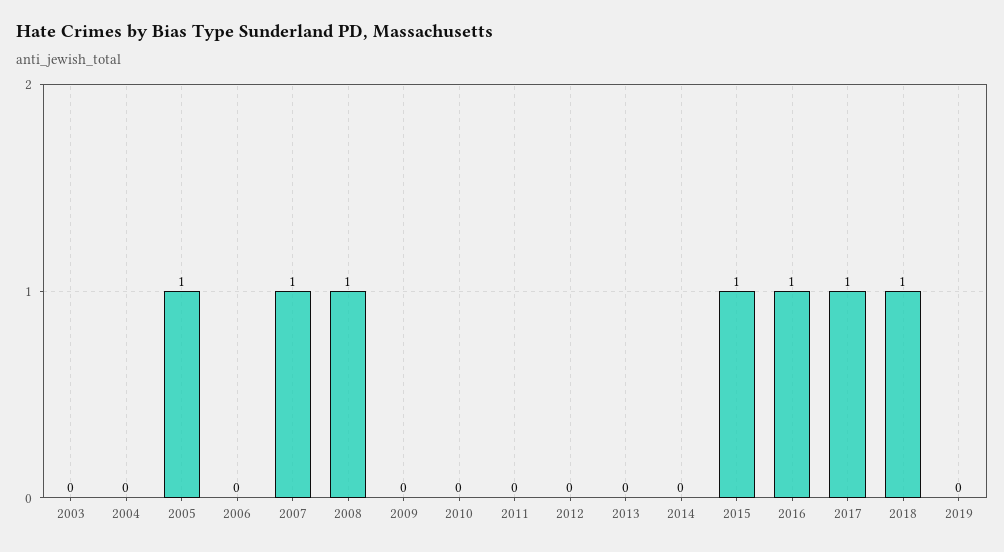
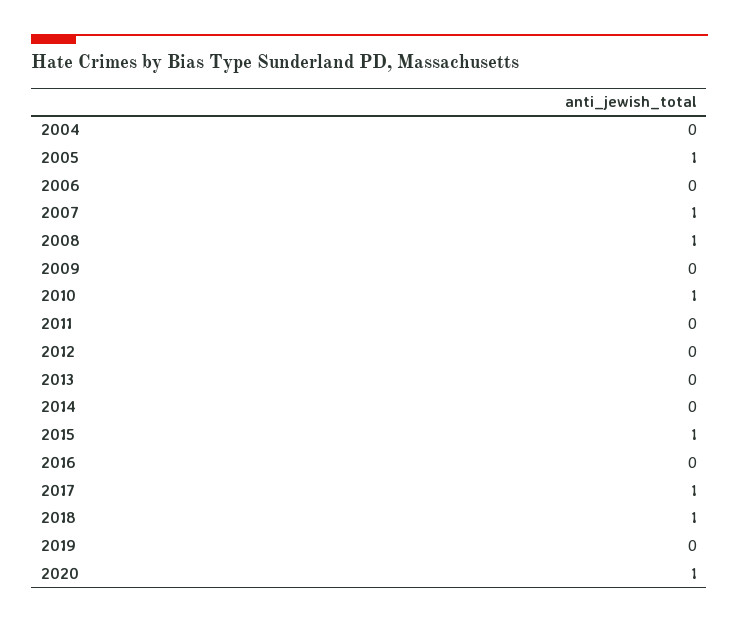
2003: 0 -> none
2010: 0 -> 1
2016: 1 -> 0
2020: none -> 1

